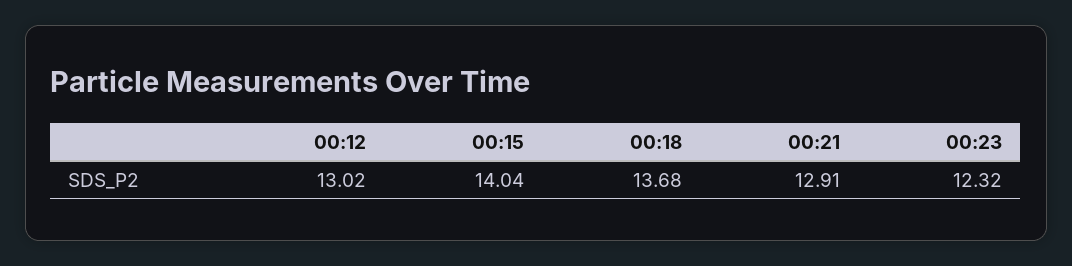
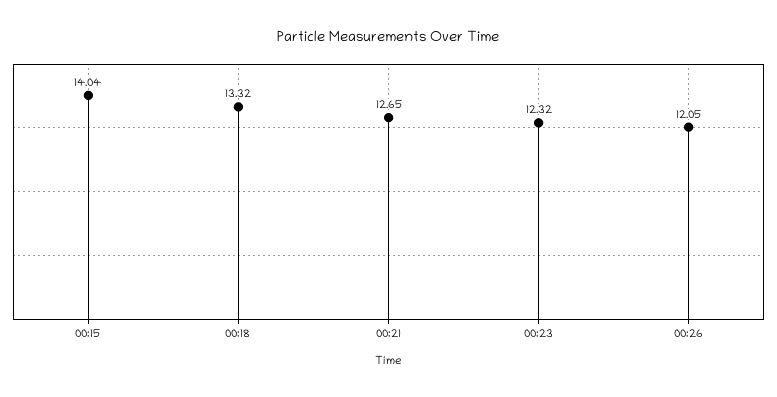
00:12: 13.02 -> none
00:18: 13.68 -> 13.32
00:21: 12.91 -> 12.65
00:26: none -> 12.05

